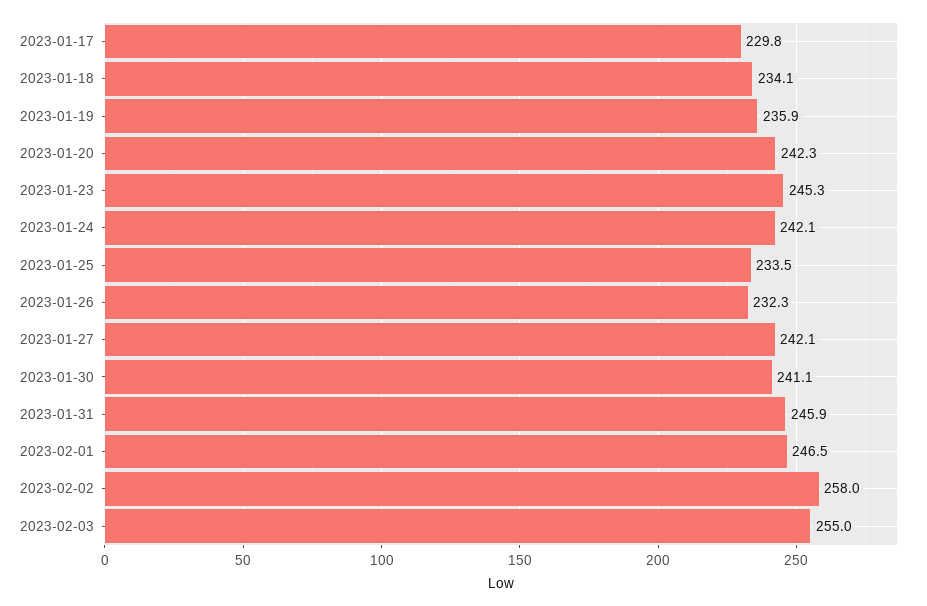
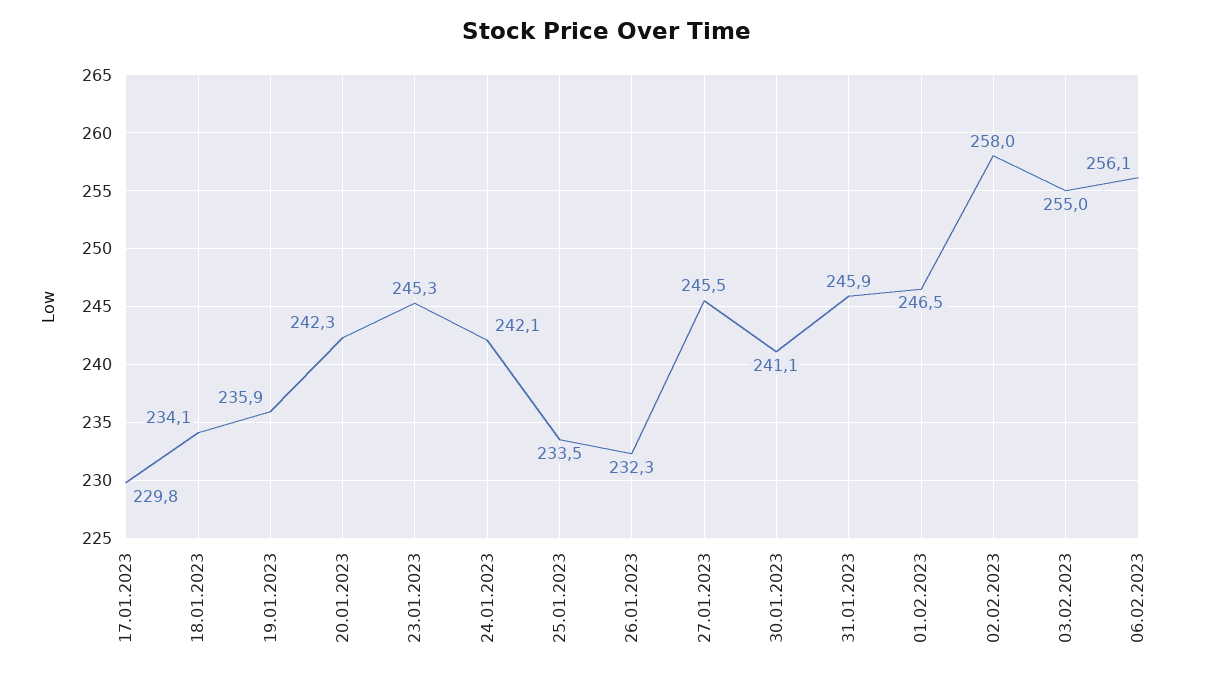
2023-01-27: 242.1 -> 245.5
06.02.2023: none -> 256.1

